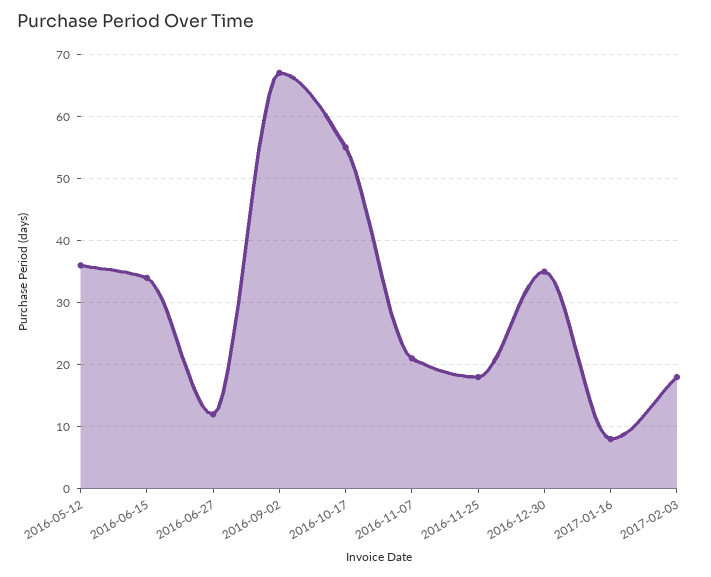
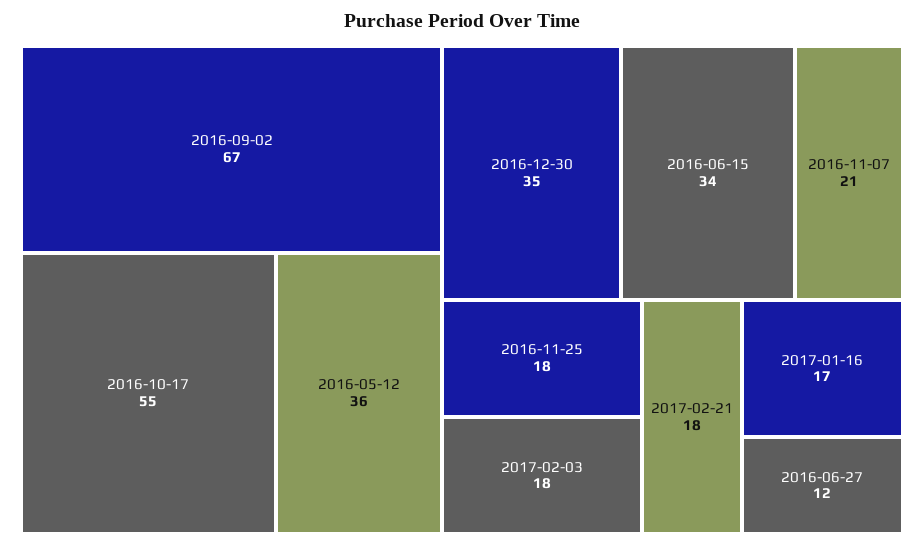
2017-01-16: 8 -> 17
2017-02-21: none -> 18

